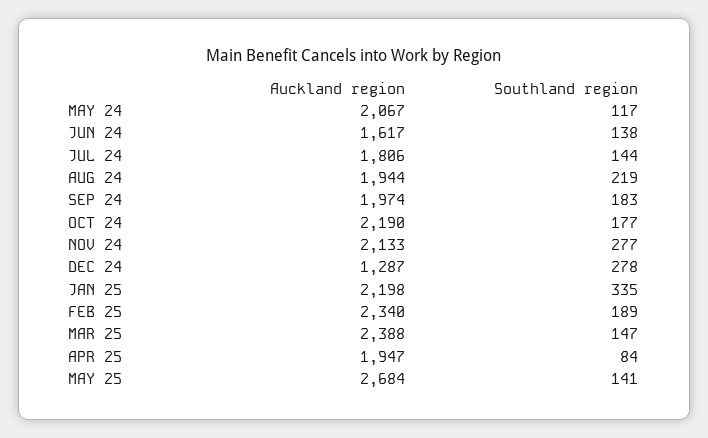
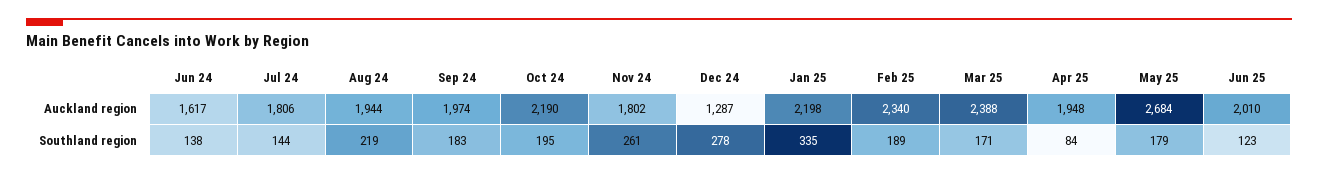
Auckland region, MAY 24: 2067 -> none
Southland region, MAY 24: 117 -> none
Southland region, OCT 24: 177 -> 195
Auckland region, NOV 24: 2133 -> 1802
Southland region, NOV 24: 277 -> 261
Southland region, MAR 25: 147 -> 171
Auckland region, APR 25: 1947 -> 1948
Southland region, MAY 25: 141 -> 179
Auckland region, Jun 25: none -> 2010
Southland region, Jun 25: none -> 123

